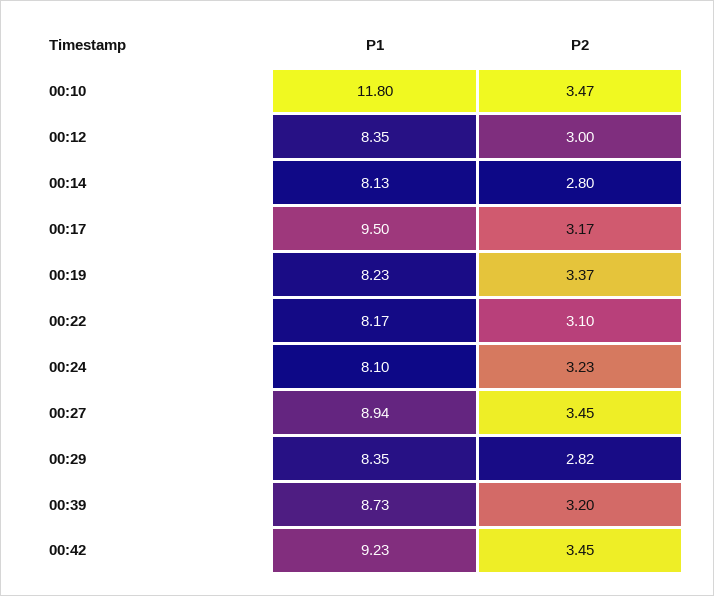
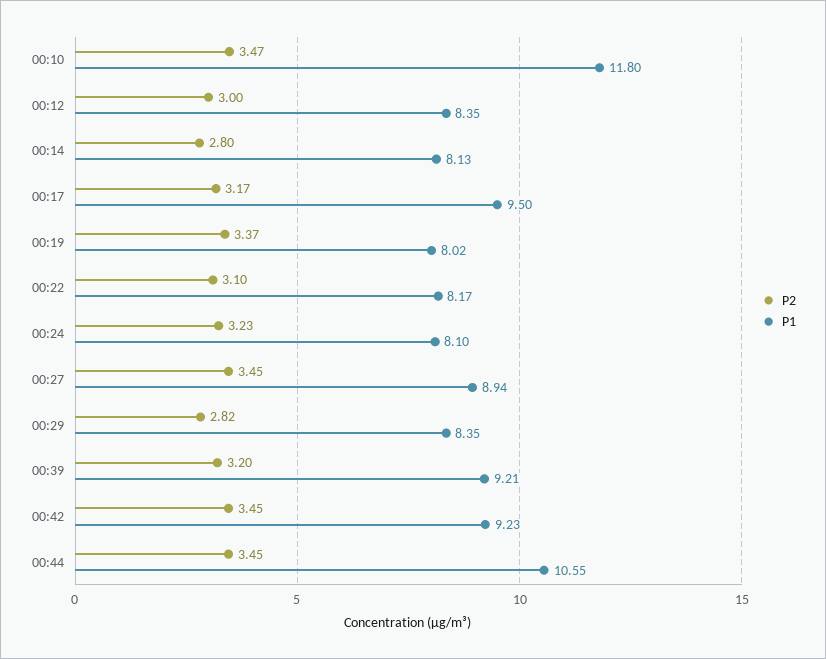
P1, 00:19: 8.23 -> 8.02
P1, 00:39: 8.73 -> 9.21
P2, 00:44: none -> 3.45
P1, 00:44: none -> 10.55

